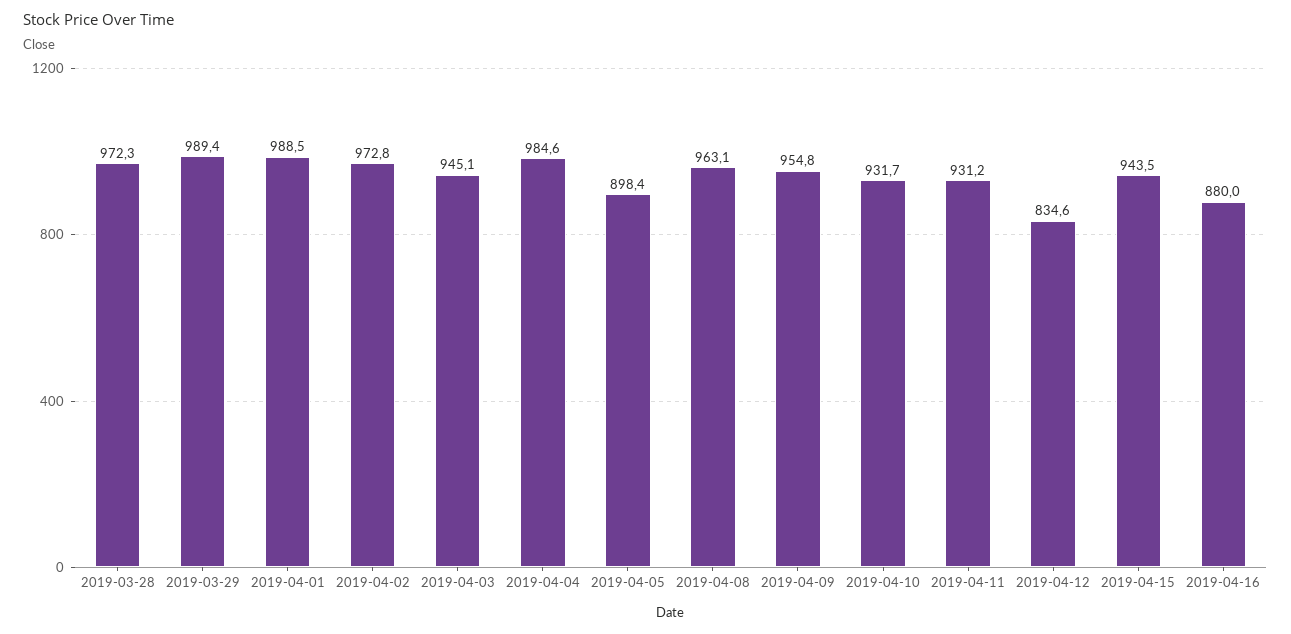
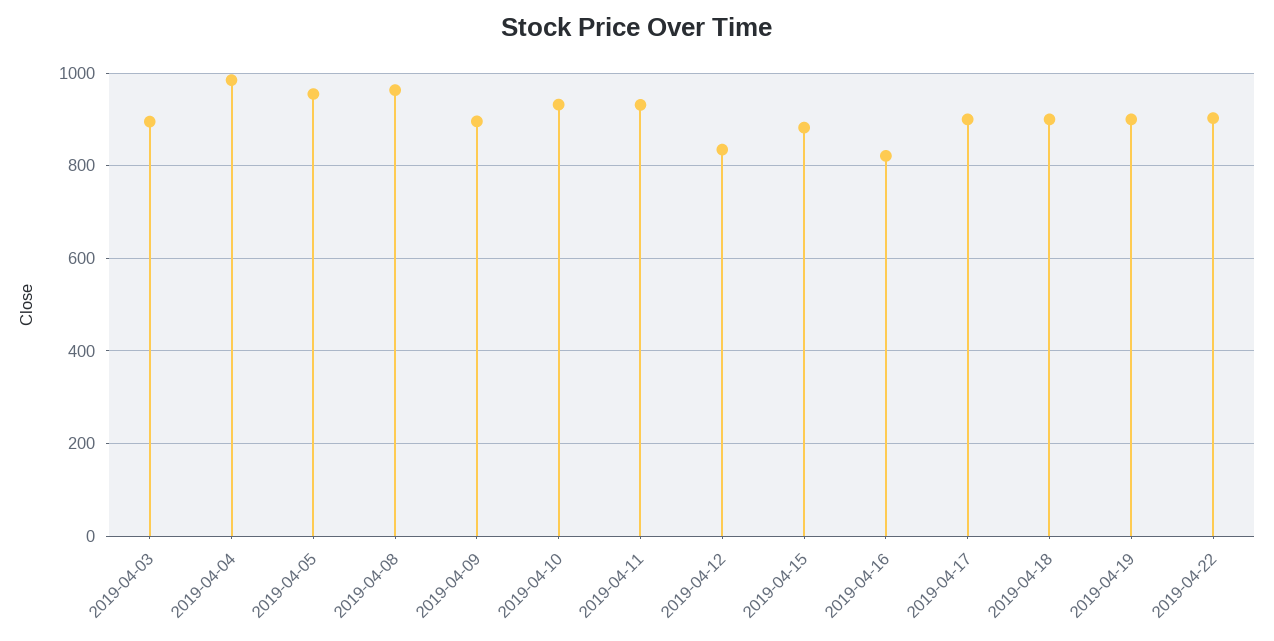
2019-03-28: 972.3 -> none
2019-03-29: 989.4 -> none
2019-04-01: 988.5 -> none
2019-04-02: 972.8 -> none
2019-04-03: 945.1 -> 900
2019-04-05: 898.4 -> 960
2019-04-09: 954.8 -> 900
2019-04-15: 943.5 -> 880
2019-04-16: 880 -> 820
2019-04-17: none -> 900
2019-04-18: none -> 900
2019-04-19: none -> 900
2019-04-22: none -> 900

